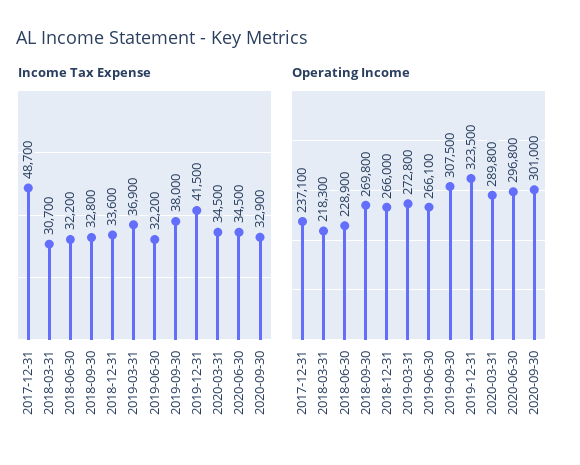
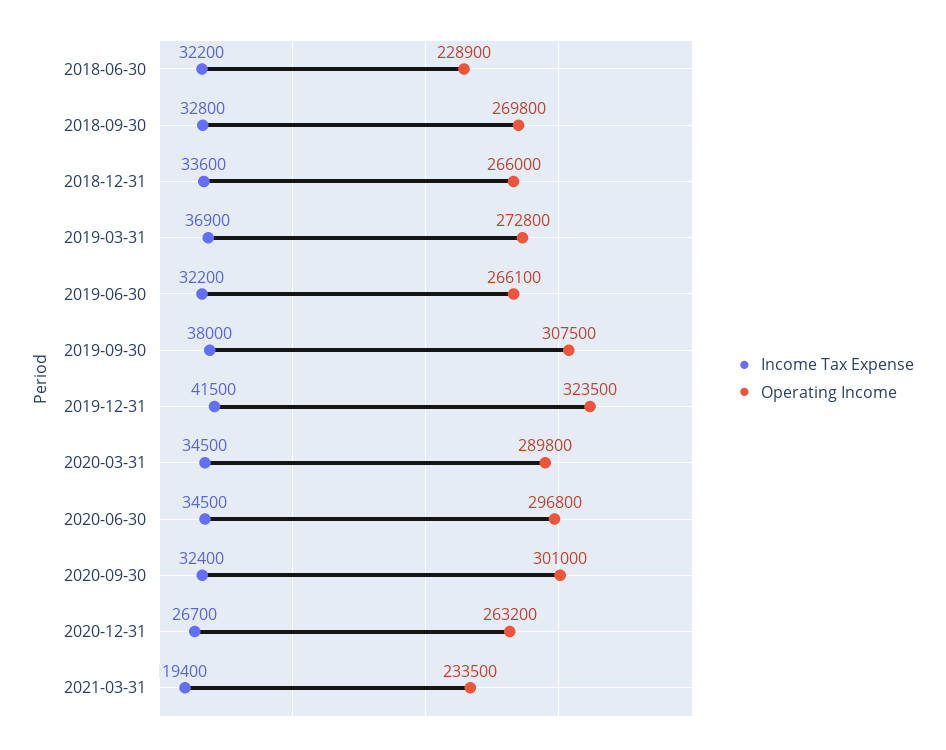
Income Tax Expense, 2017-12-31: 48700 -> none
Income Tax Expense, 2018-03-31: 30700 -> none
Income Tax Expense, 2020-09-30: 32900 -> 32400
Operating Income, 2017-12-31: 237100 -> none
Operating Income, 2018-03-31: 218300 -> none
Income Tax Expense, 2020-12-31: none -> 26700
Operating Income, 2020-12-31: none -> 263200
Income Tax Expense, 2021-03-31: none -> 19400
Operating Income, 2021-03-31: none -> 233500

